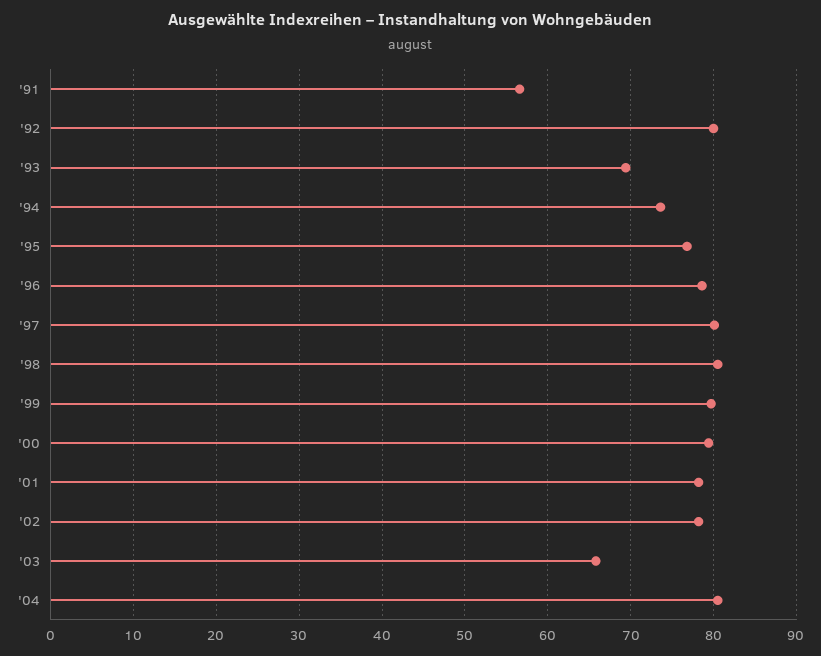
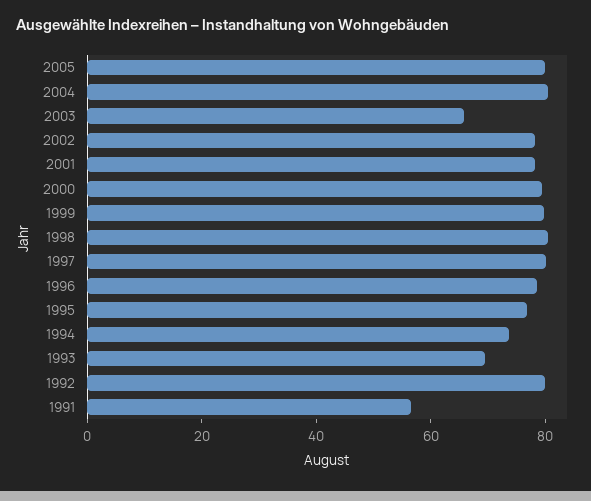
2005: none -> 80

